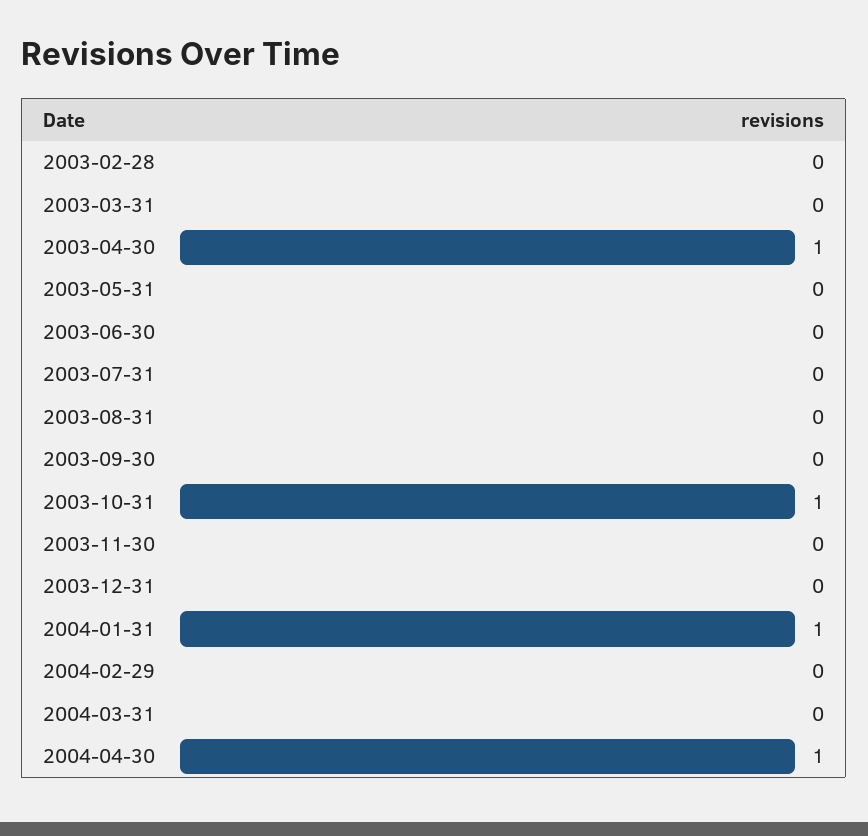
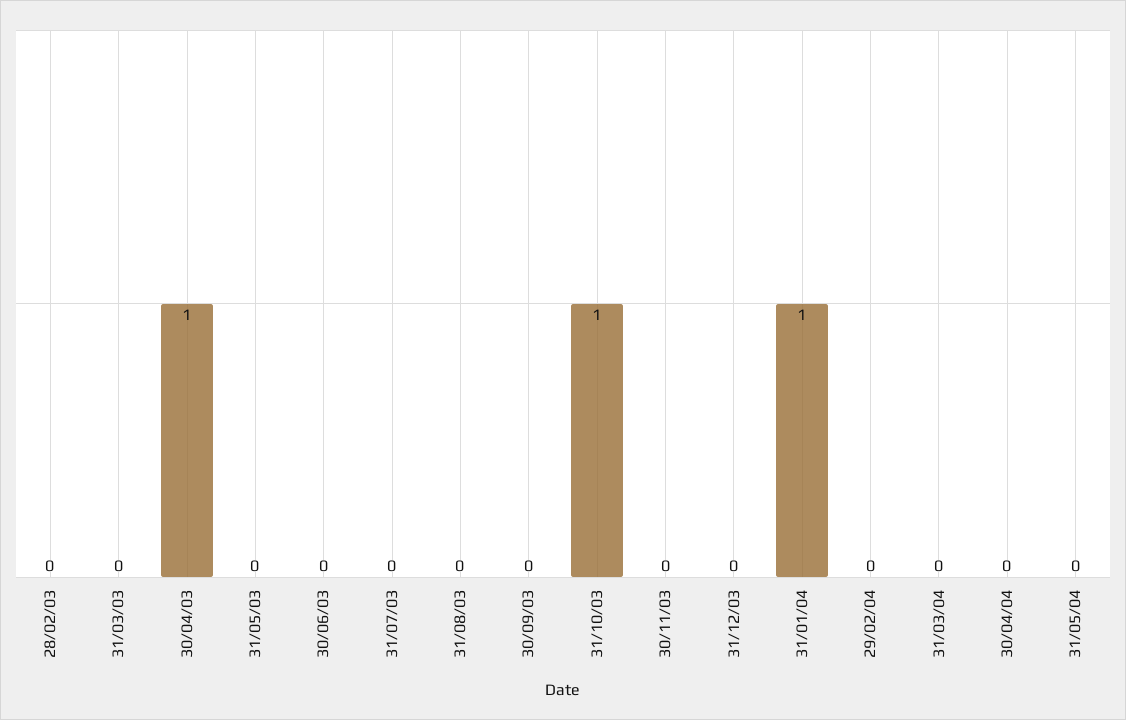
2004-04-30: 1 -> 0
31/05/04: none -> 0

